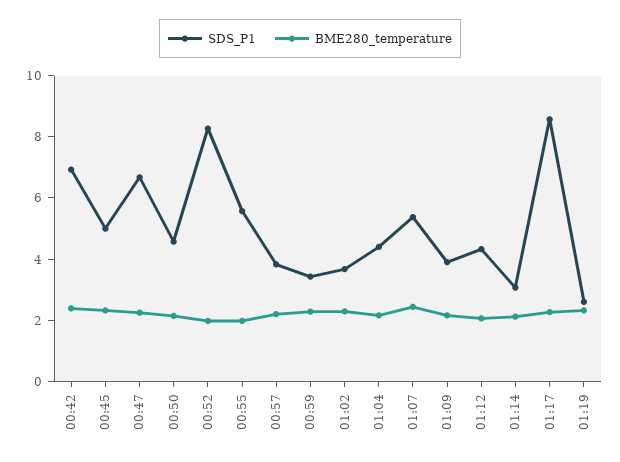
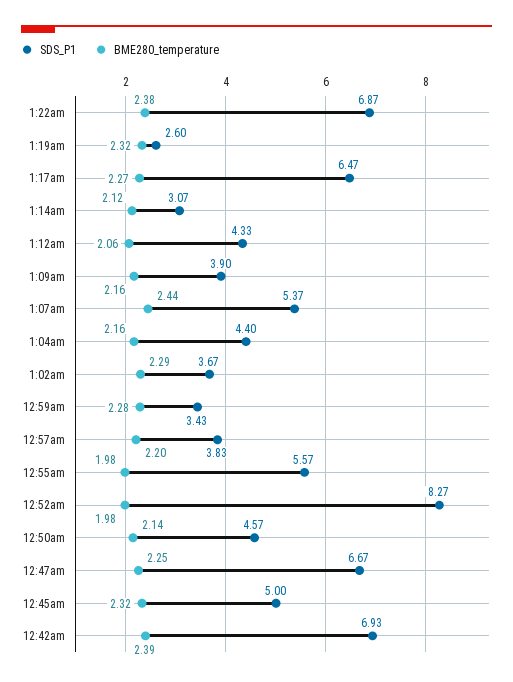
SDS_P1, 01:17: 8.5 -> 6.47
SDS_P1, 1:22am: none -> 6.87
BME280_temperature, 1:22am: none -> 2.38

